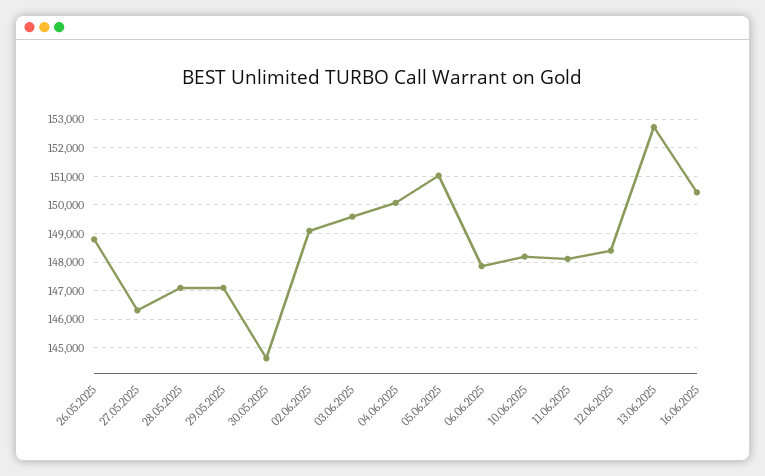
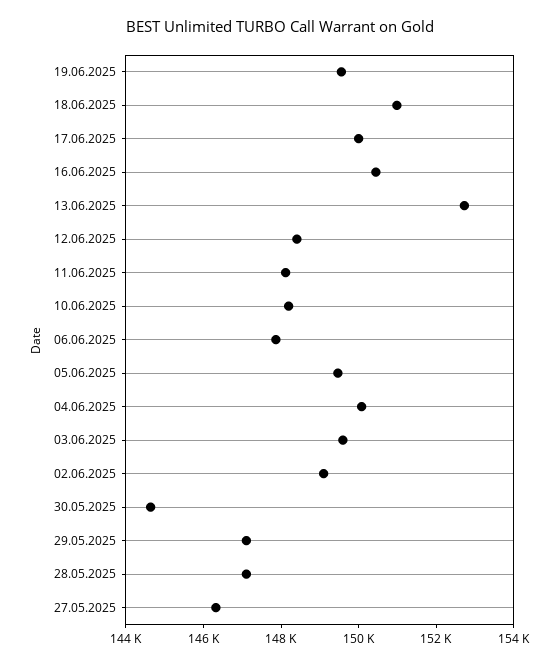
26.05.2025: 148750 -> none
05.06.2025: 151000 -> 149500
19.06.2025: none -> 149500
18.06.2025: none -> 151000
17.06.2025: none -> 150000

